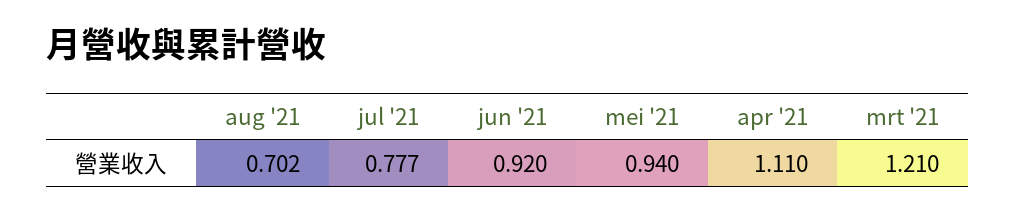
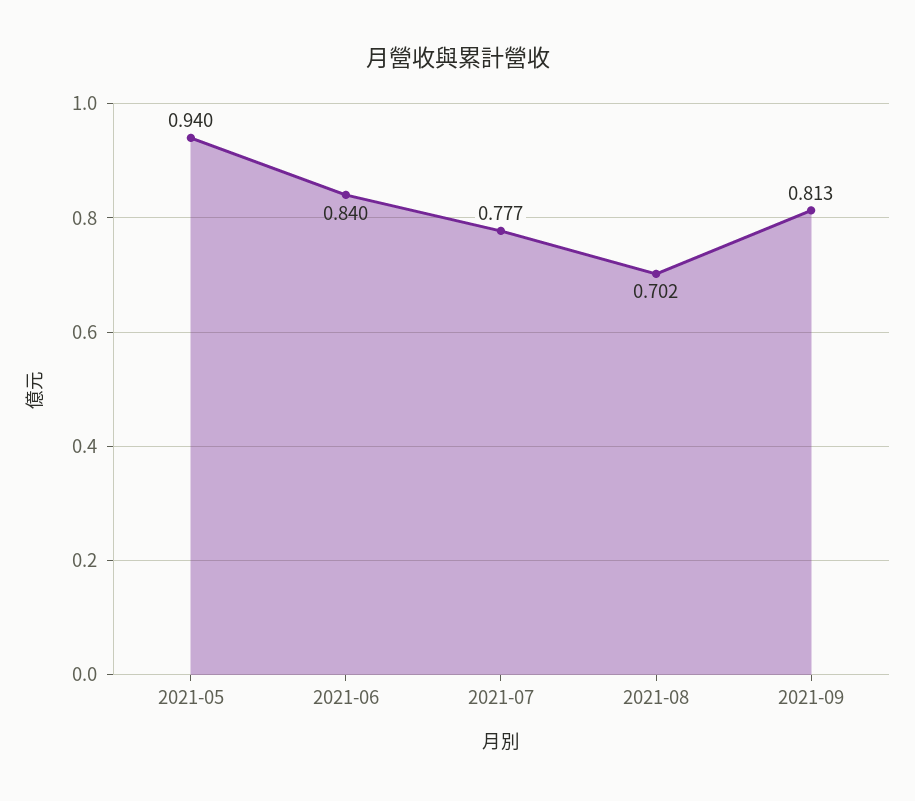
jun '21: 0.92 -> 0.84
apr '21: 1.11 -> none
mrt '21: 1.21 -> none
2021-09: none -> 0.813

